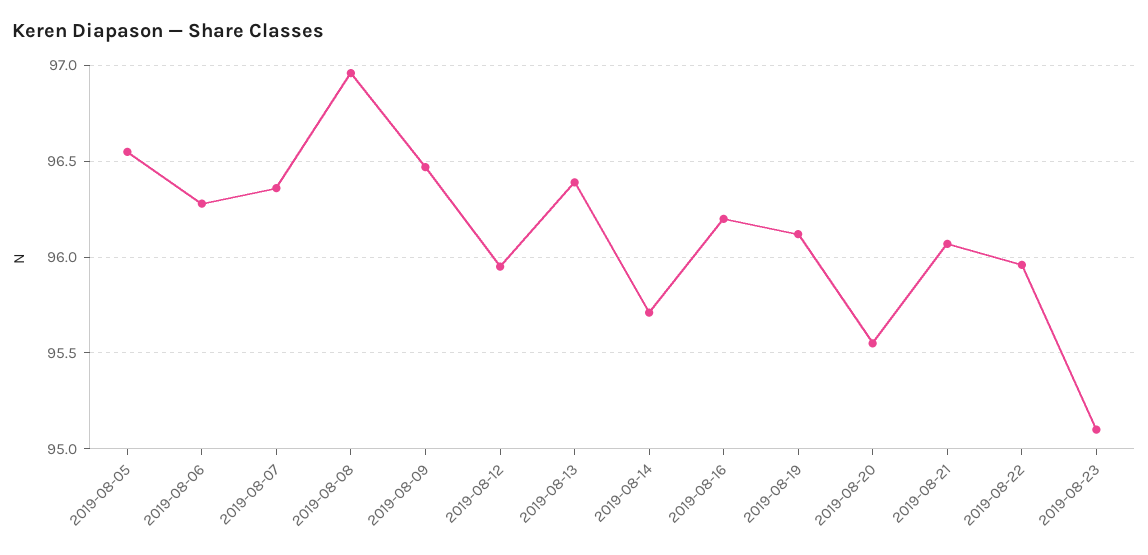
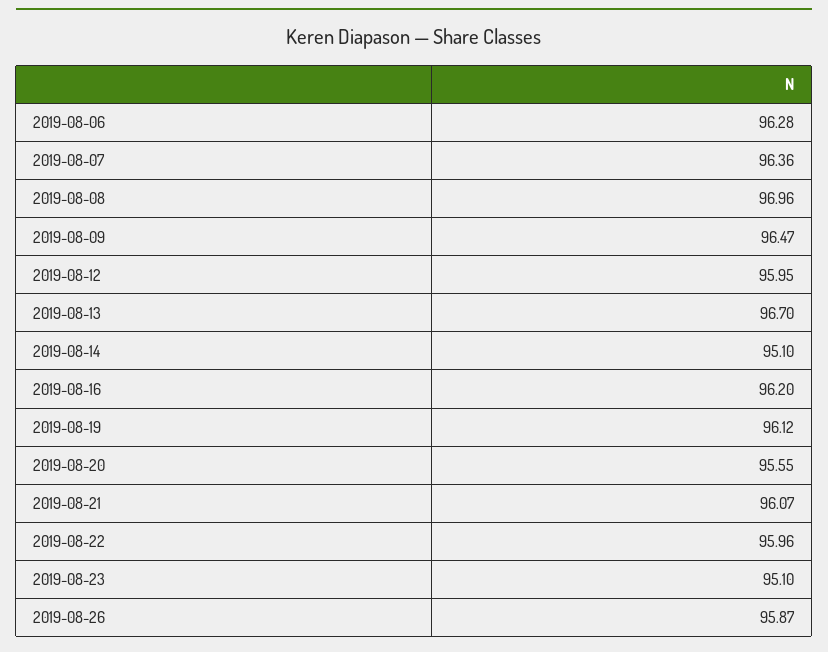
2019-08-05: 96.55 -> none
2019-08-13: 96.4 -> 96.7
2019-08-14: 95.7 -> 95.1
2019-08-26: none -> 95.87

